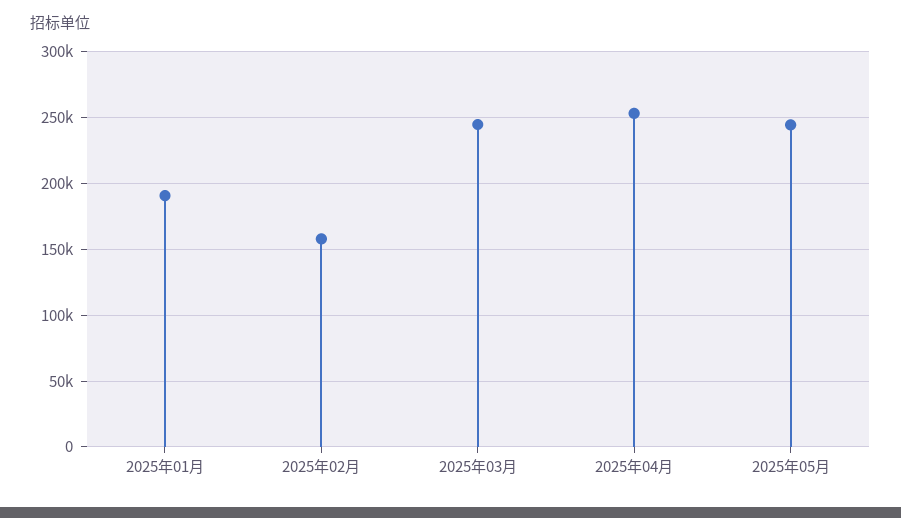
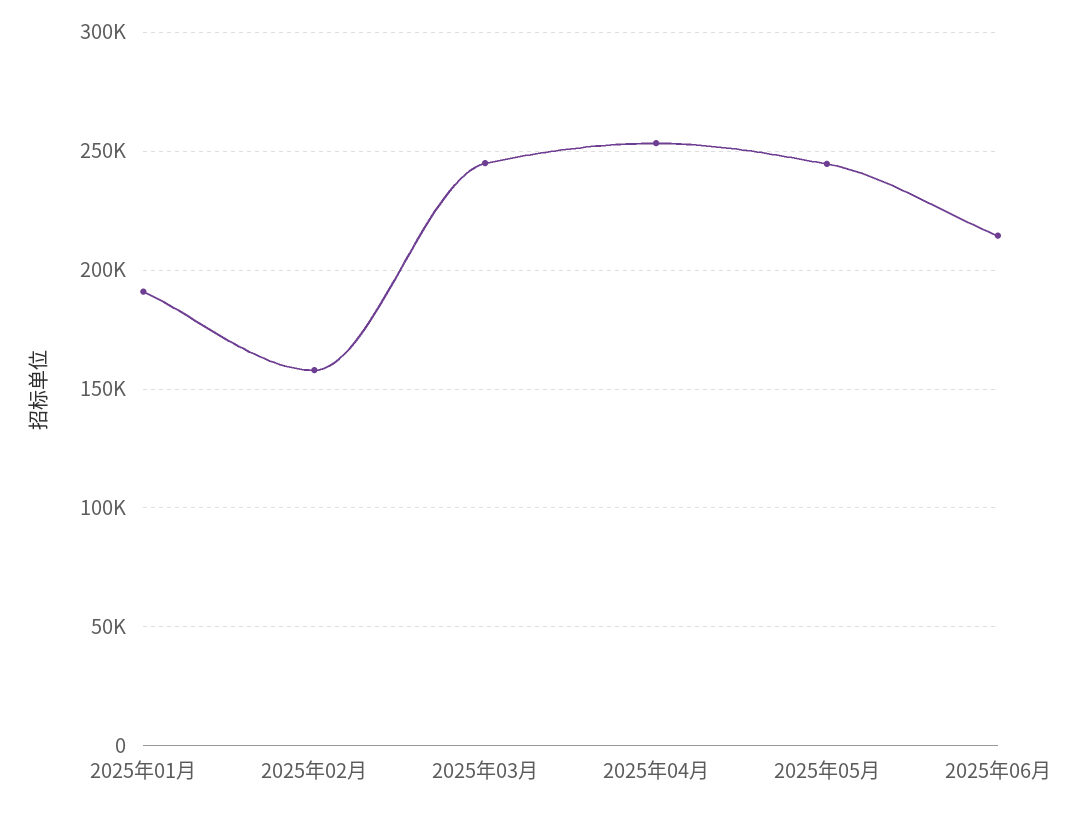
2025年06月: none -> 215000

